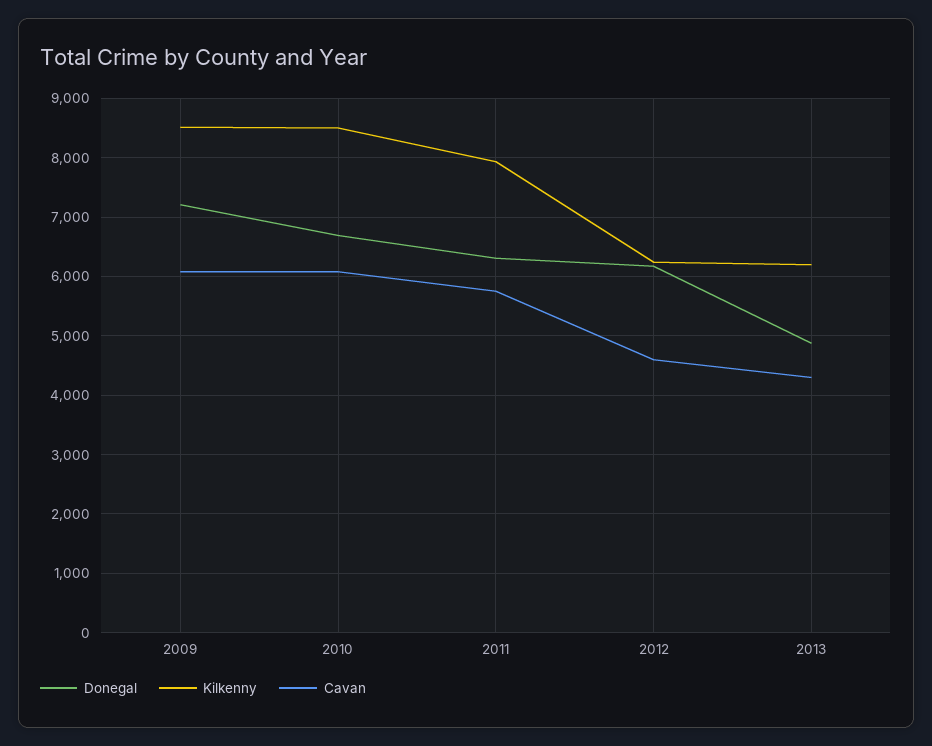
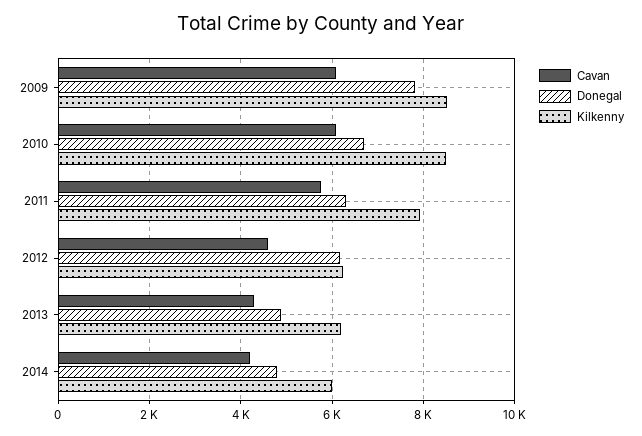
Donegal, 2009: 7200 -> 7800
Cavan, 2014: none -> 4200
Donegal, 2014: none -> 4800
Kilkenny, 2014: none -> 6000

